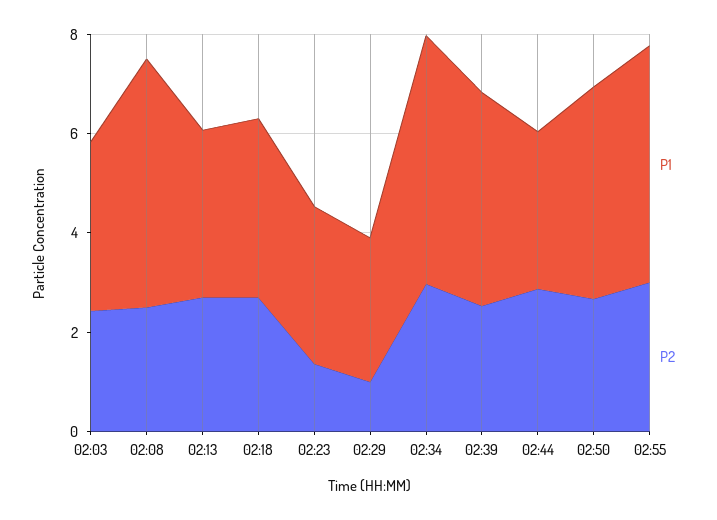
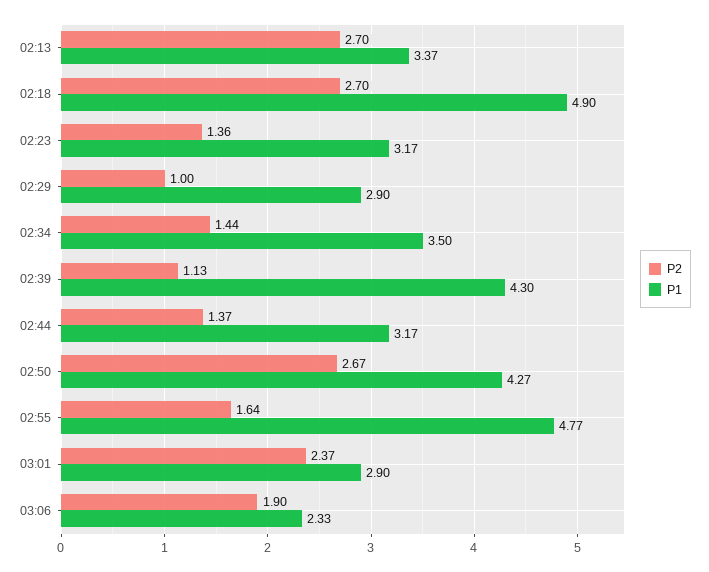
P1, 02:03: 3.5 -> none
P2, 02:03: 2.5 -> none
P1, 02:08: 5 -> none
P2, 02:08: 2.5 -> none
P1, 02:18: 3.5 -> 4.9
P1, 02:34: 5 -> 3.5
P2, 02:34: 3 -> 1.44
P2, 02:39: 2.5 -> 1.13
P2, 02:44: 3 -> 1.37
P2, 02:55: 3 -> 1.64
P2, 03:01: none -> 2.37
P1, 03:01: none -> 2.9
P2, 03:06: none -> 1.9
P1, 03:06: none -> 2.33

